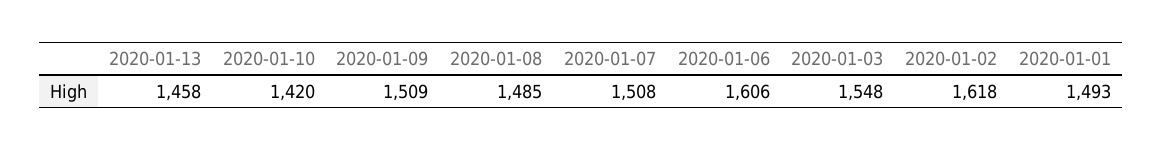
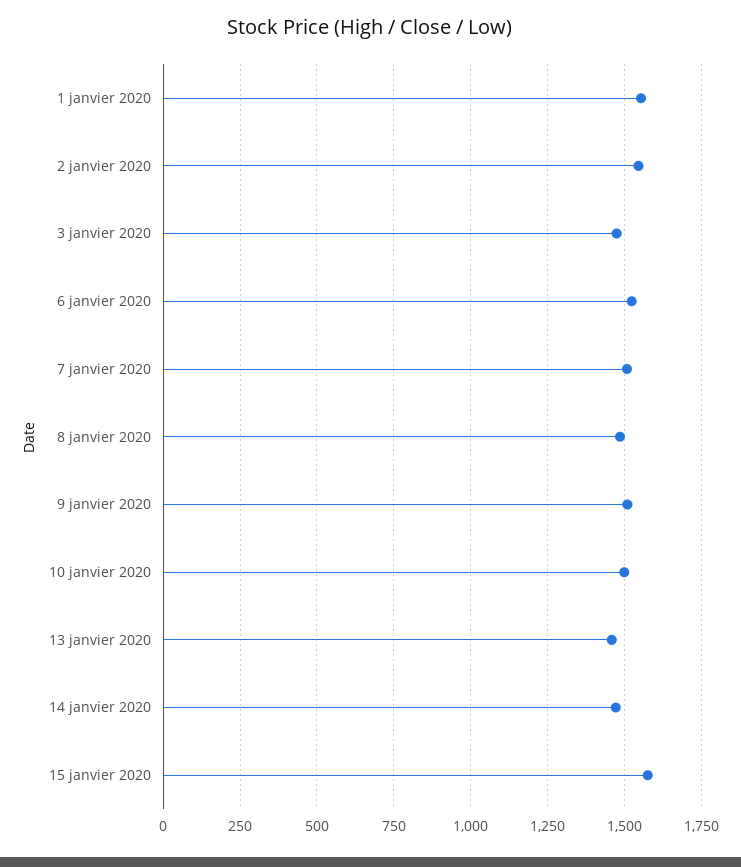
2020-01-10: 1420 -> 1500
2020-01-06: 1606 -> 1525
2020-01-03: 1548 -> 1475
2020-01-02: 1618 -> 1550
2020-01-01: 1493 -> 1550
14 janvier 2020: none -> 1475
15 janvier 2020: none -> 1575

